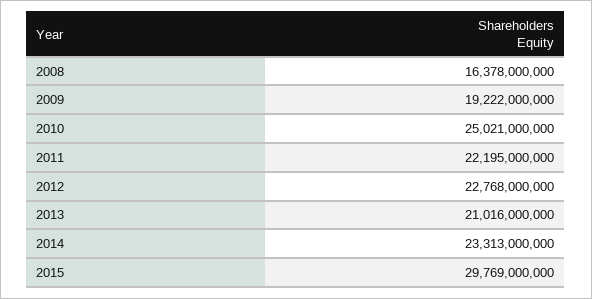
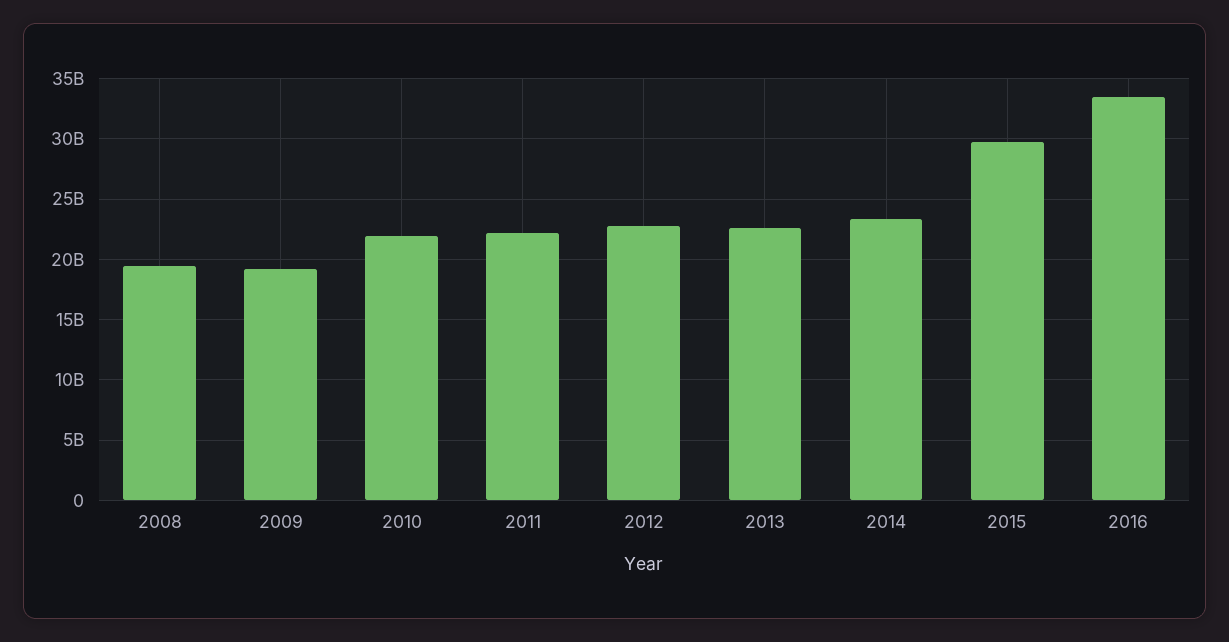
2008: 16378000000 -> 19500000000
2010: 25021000000 -> 22000000000
2013: 21016000000 -> 22500000000
2016: none -> 33500000000

